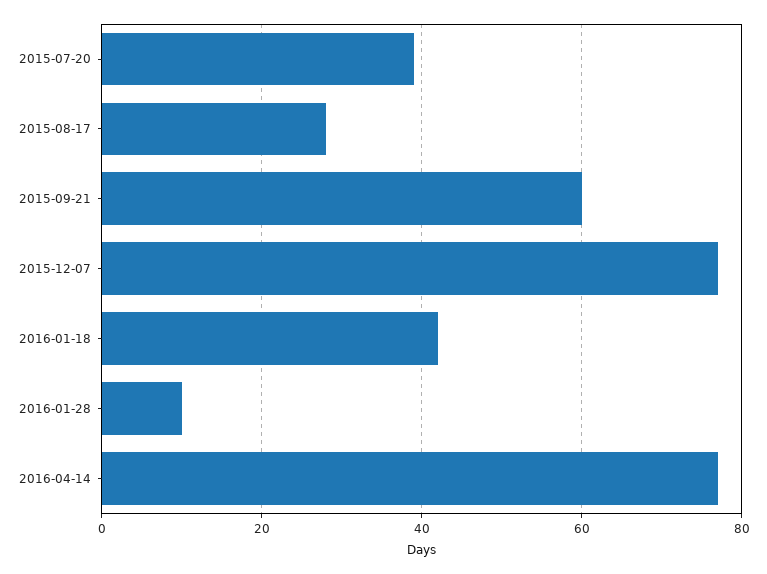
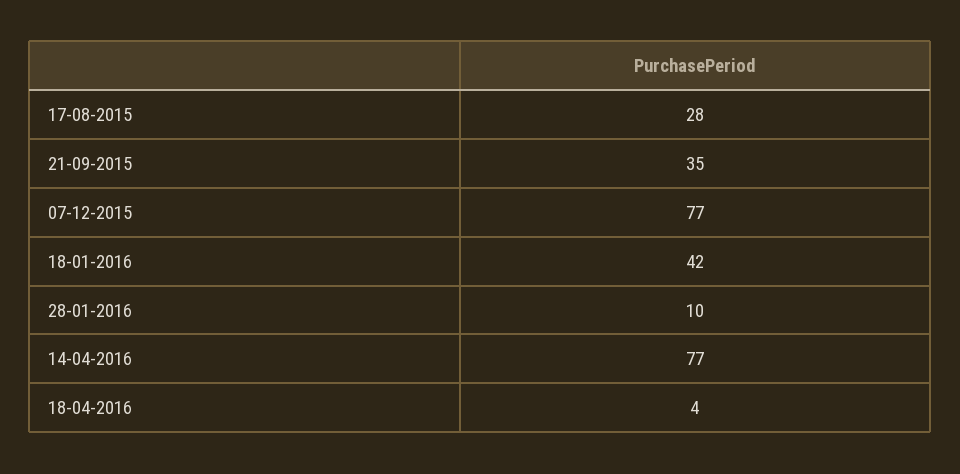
2015-07-20: 40 -> none
2015-09-21: 60 -> 35
18-04-2016: none -> 4

